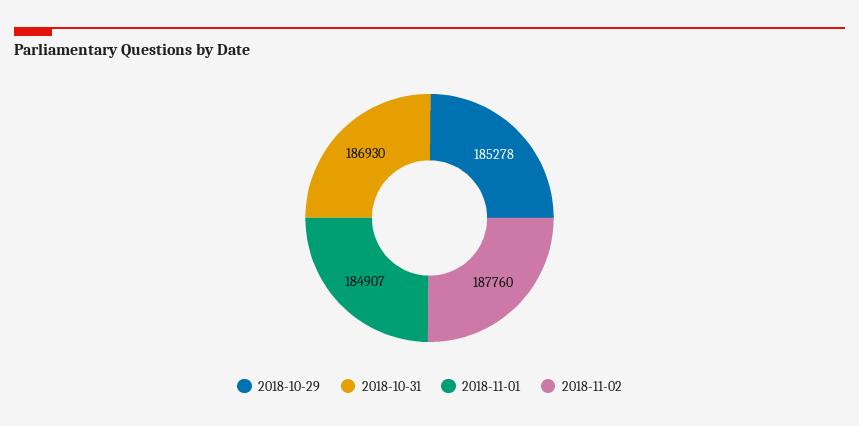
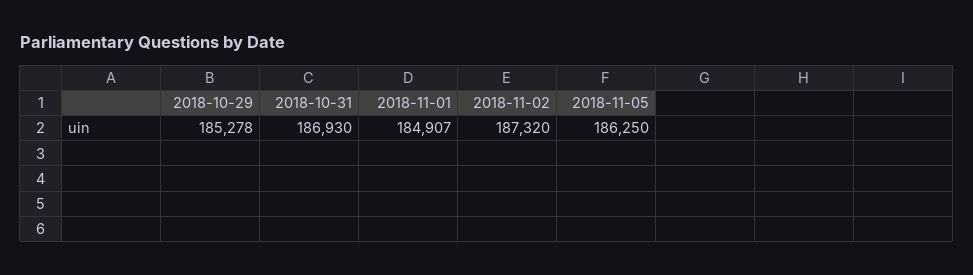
2018-11-02: 187760 -> 187320
2018-11-05: none -> 186250

